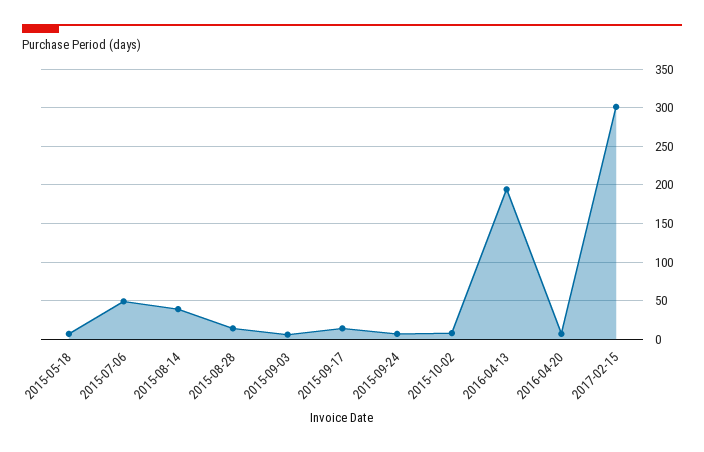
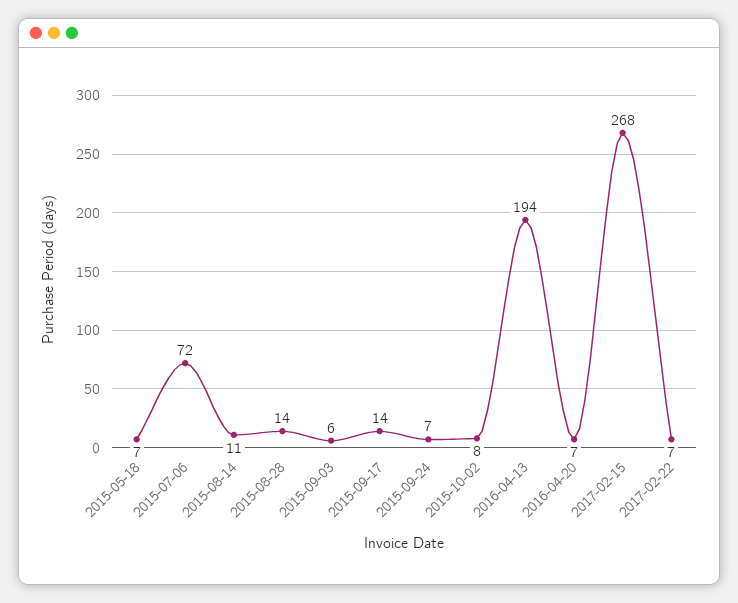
2015-07-06: 50 -> 72
2015-08-14: 40 -> 11
2017-02-15: 300 -> 268
2017-02-22: none -> 7

